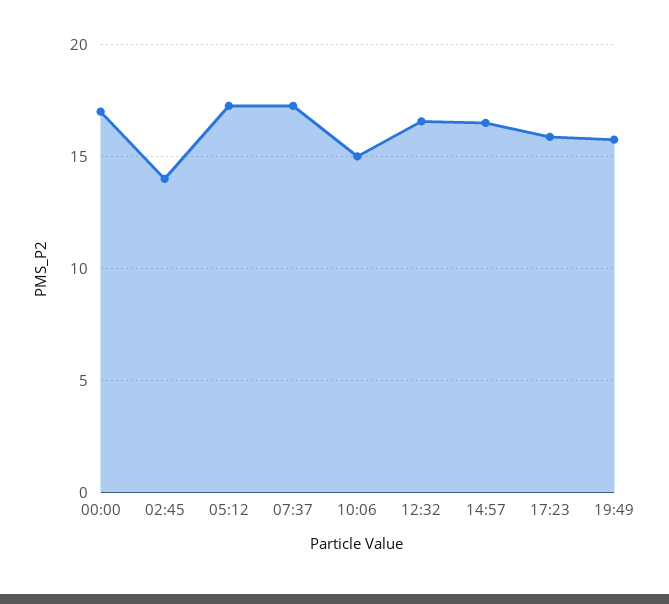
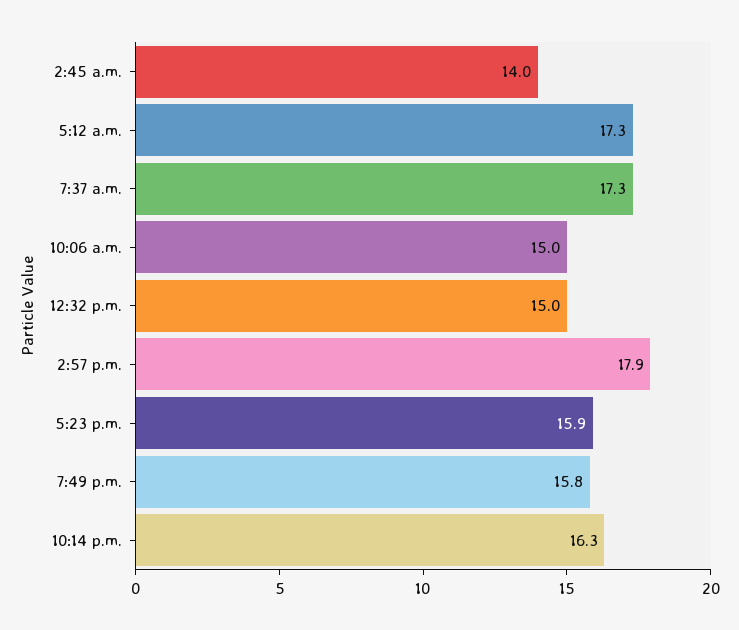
00:00: 17 -> none
12:32: 16.5 -> 15
14:57: 16.5 -> 17.9
10:14 p.m.: none -> 16.3

